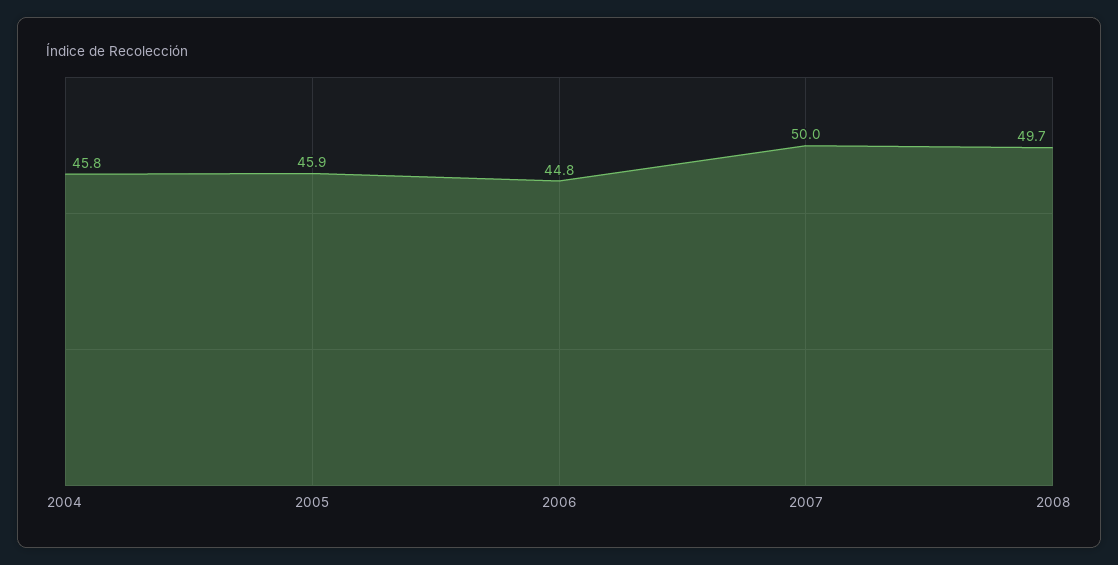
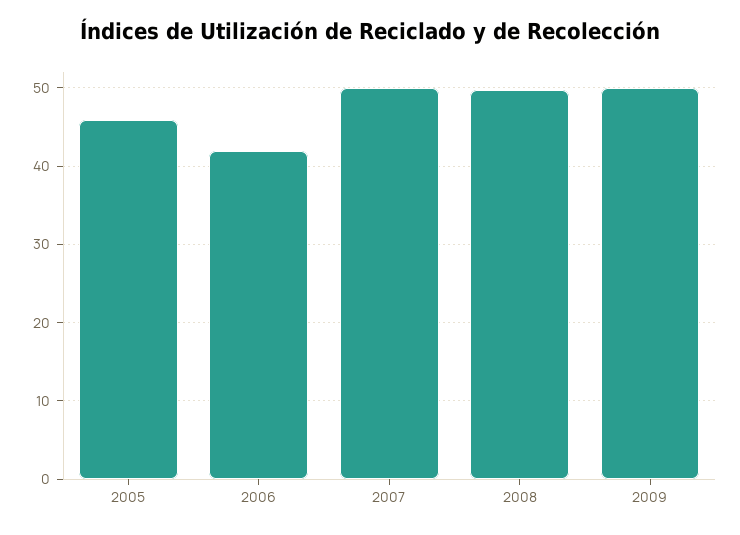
2004: 45.8 -> none
2006: 44.8 -> 42
2009: none -> 50

